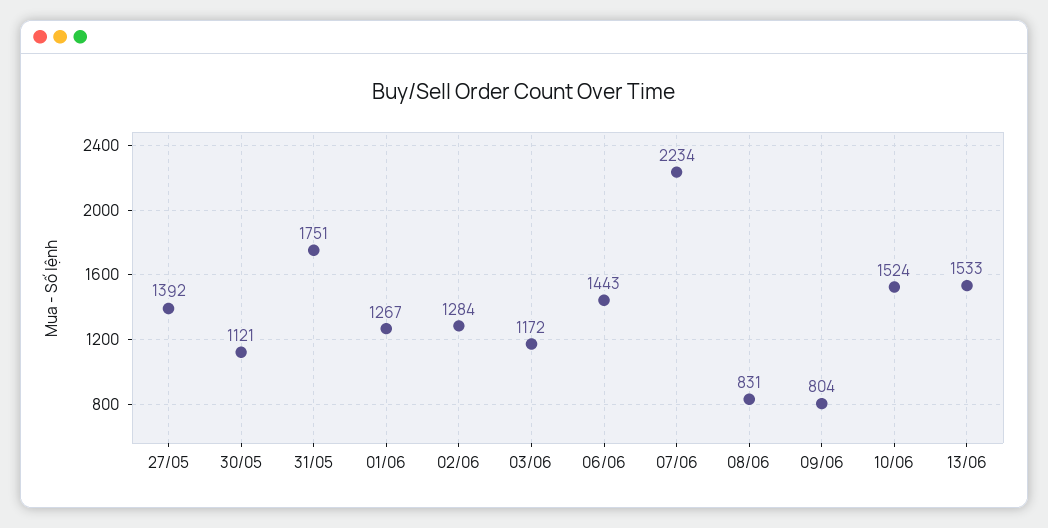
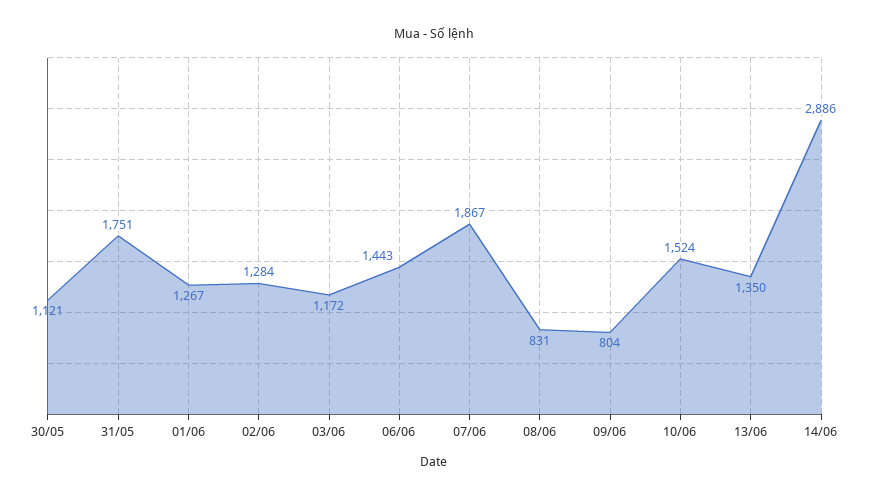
27/05: 1392 -> none
07/06: 2234 -> 1867
13/06: 1533 -> 1350
14/06: none -> 2886

